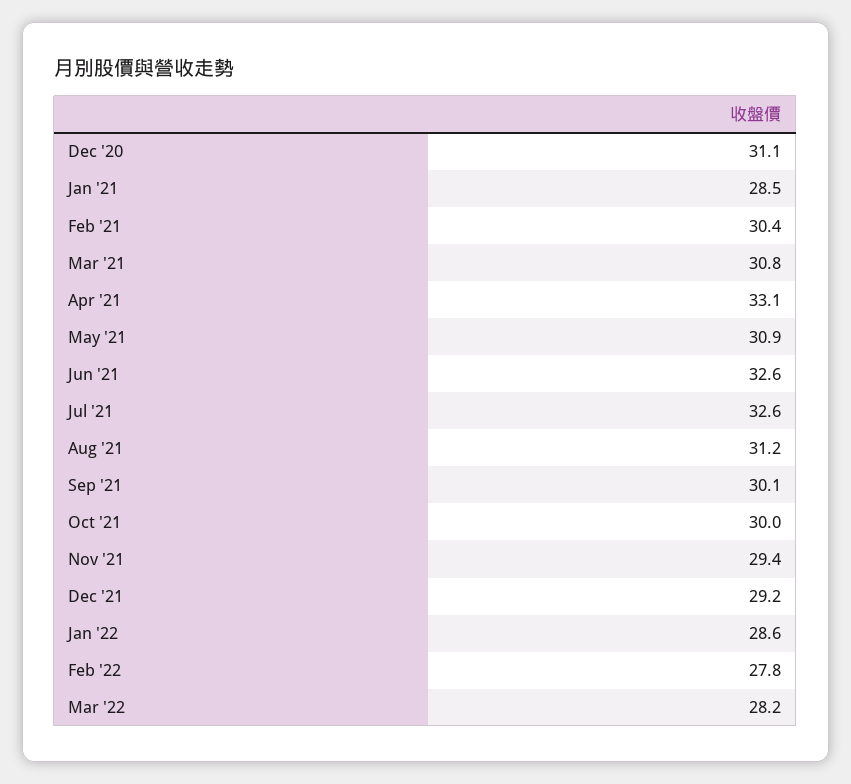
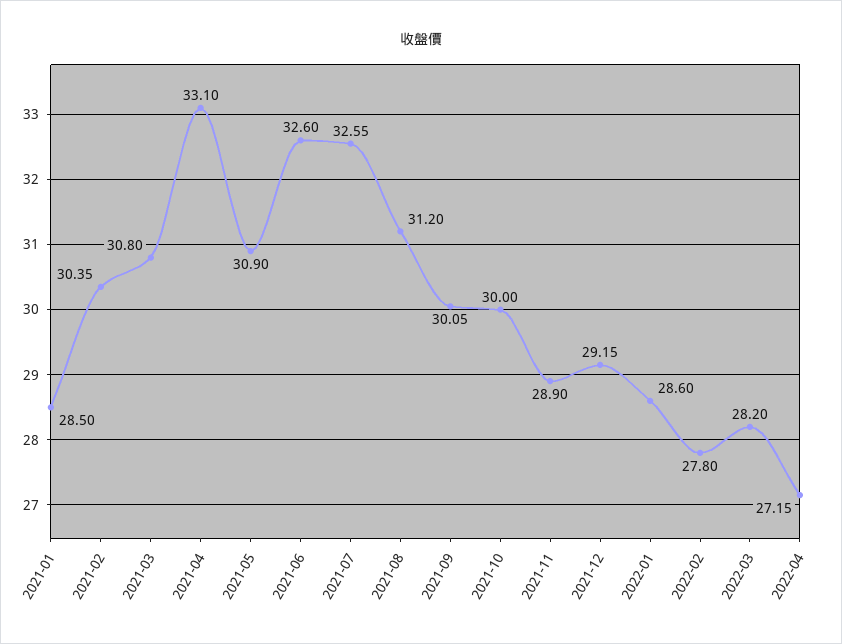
Dec '20: 31.1 -> none
Nov '21: 29.4 -> 28.9
2022-04: none -> 27.15

